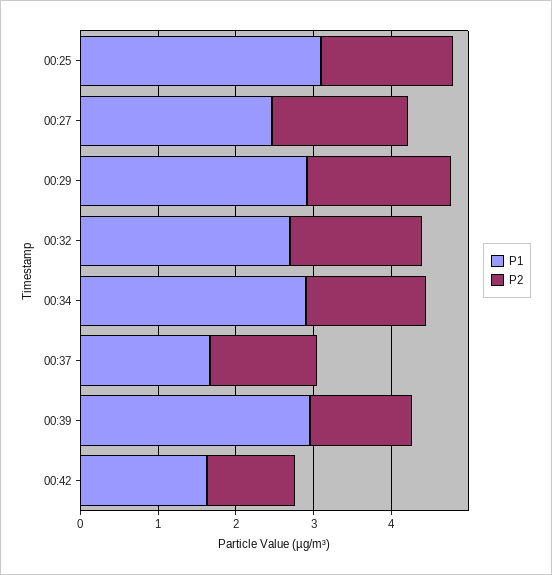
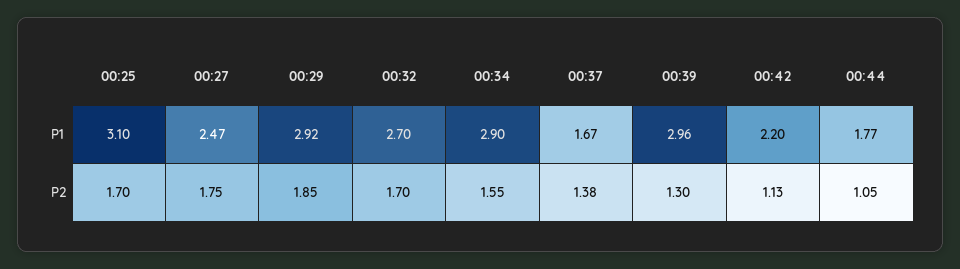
P1, 00:42: 1.6 -> 2.2
P1, 00:44: none -> 1.77
P2, 00:44: none -> 1.05

